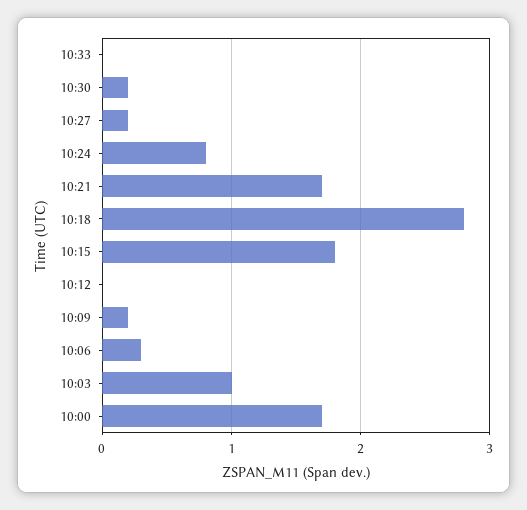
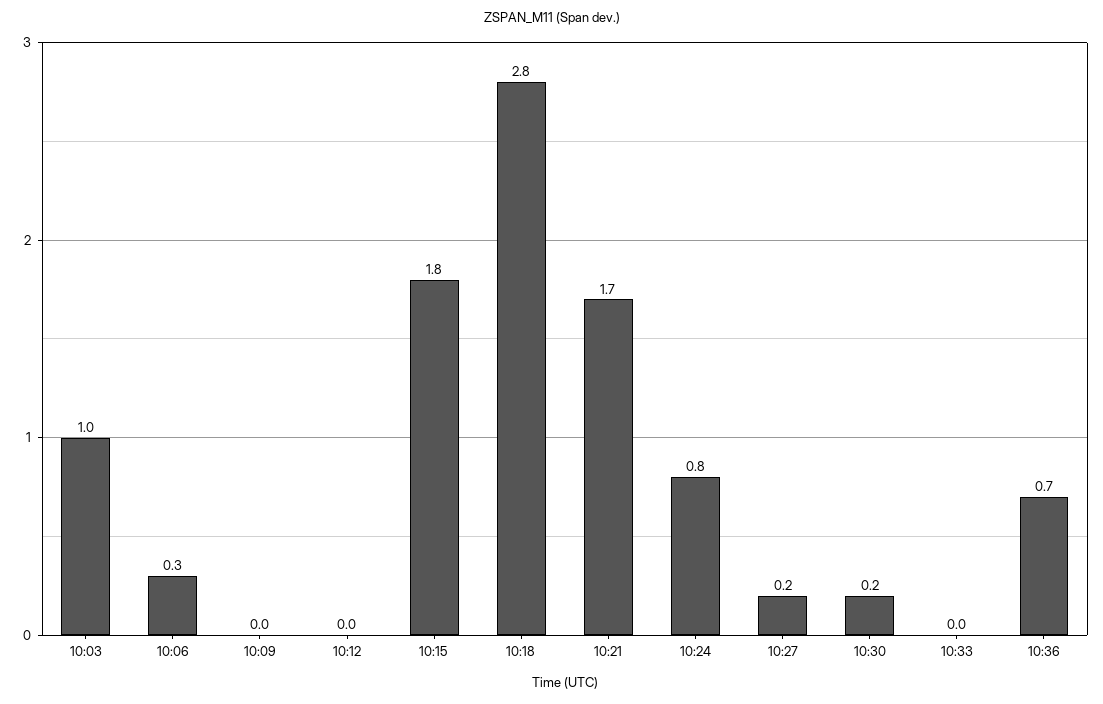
10:09: 0.2 -> 0
10:00: 1.7 -> none
10:36: none -> 0.7

